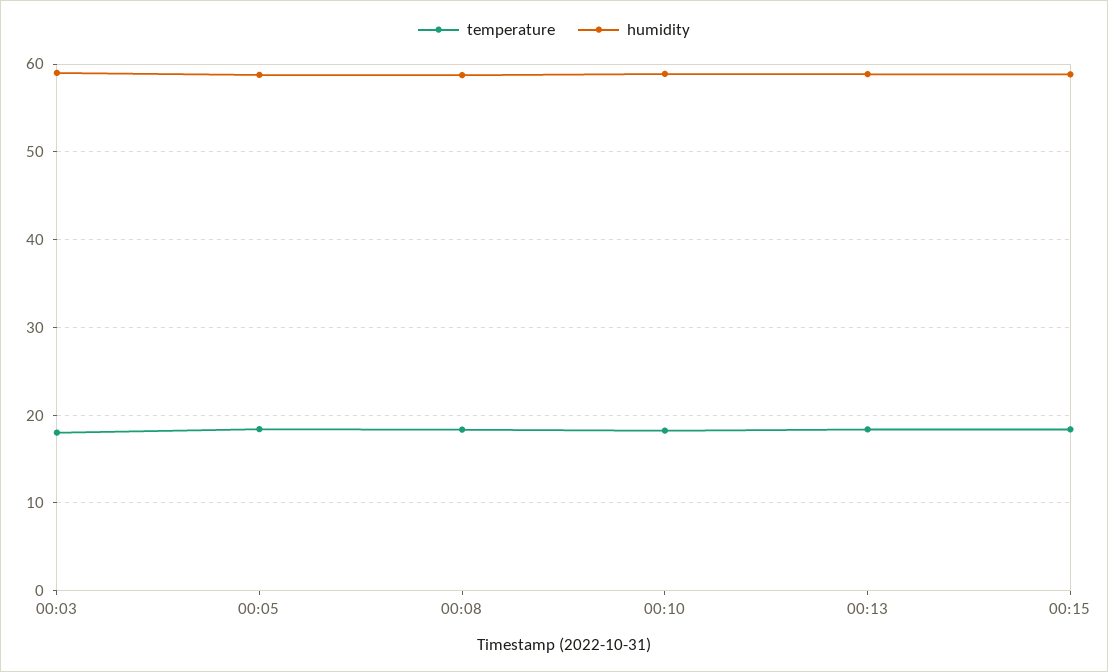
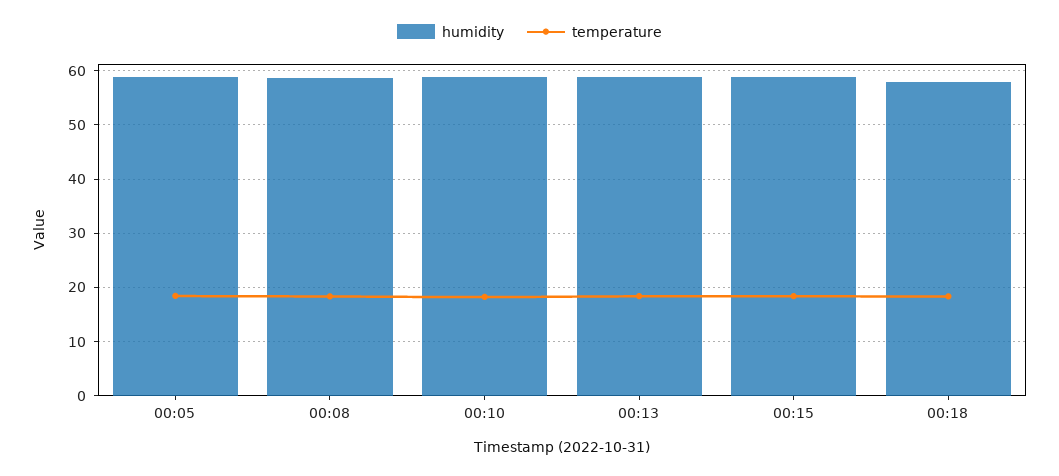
temperature, 00:03: 18 -> none
humidity, 00:03: 59 -> none
humidity, 00:18: none -> 58
temperature, 00:18: none -> 18

